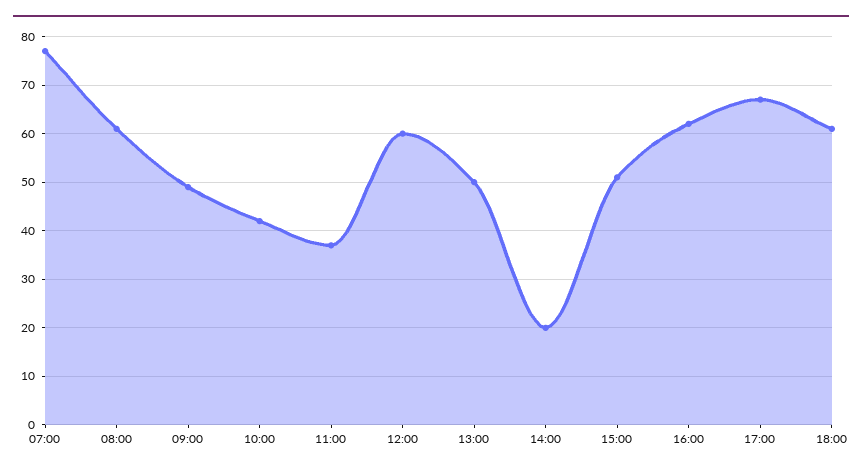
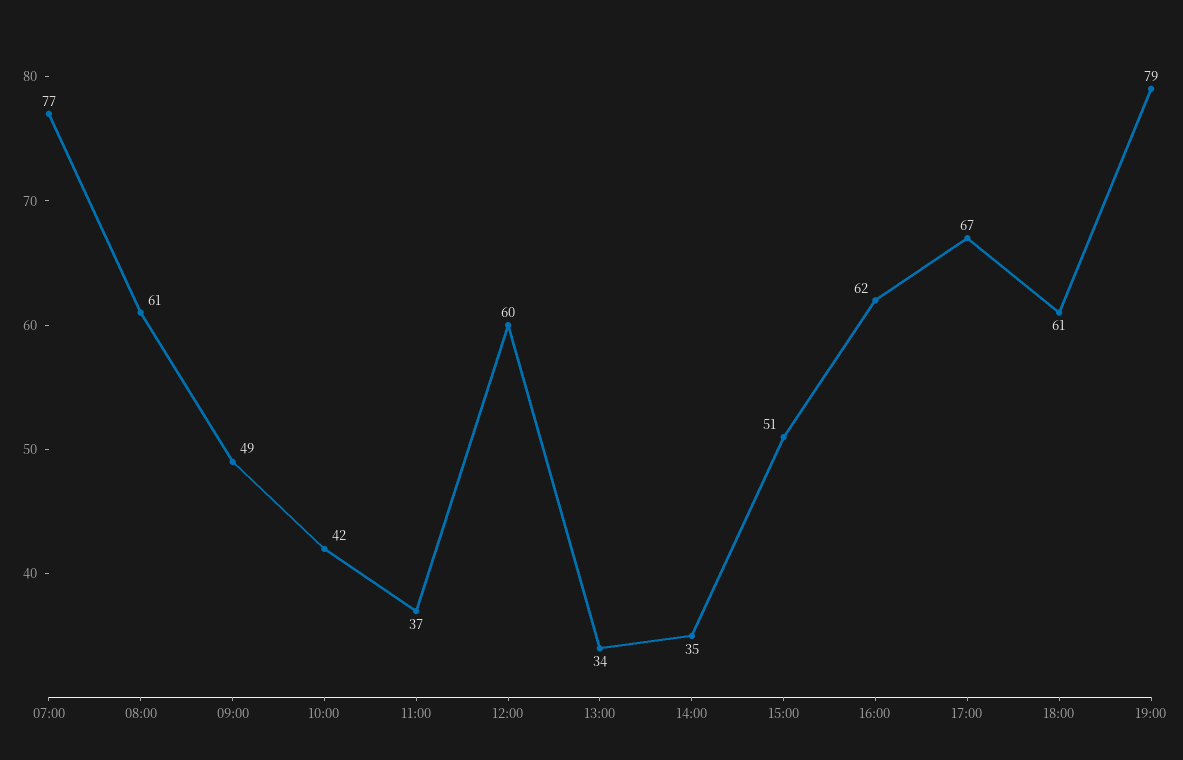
13:00: 50 -> 34
14:00: 20 -> 35
19:00: none -> 79

